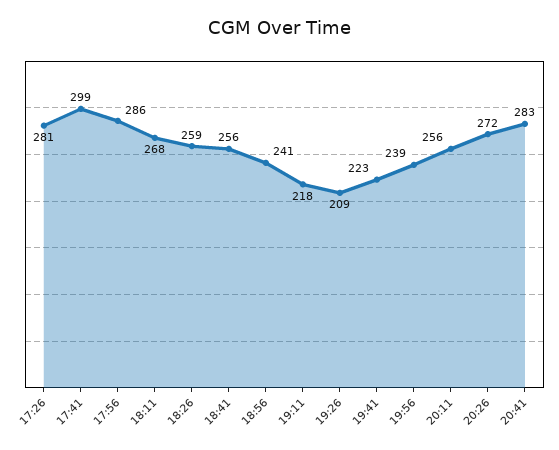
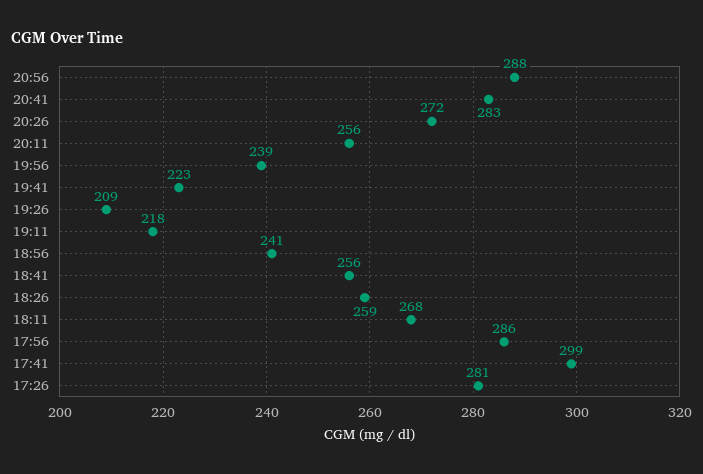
20:56: none -> 288

